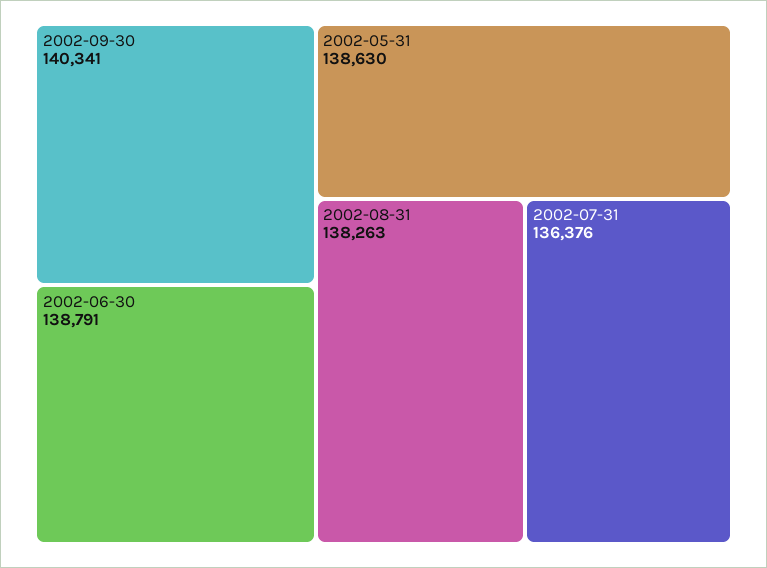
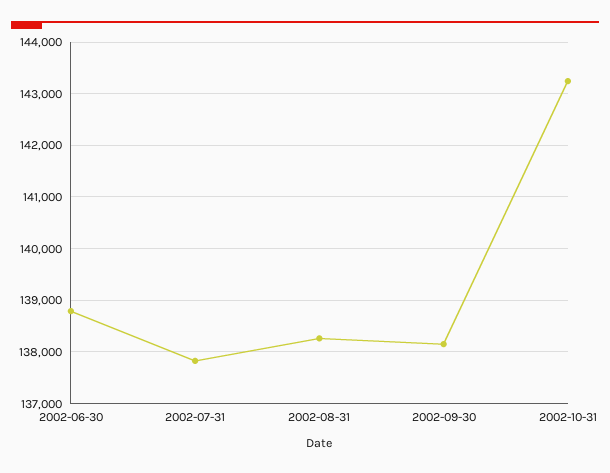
2002-09-30: 140341 -> 138200
2002-05-31: 138630 -> none
2002-07-31: 136376 -> 137800
2002-10-31: none -> 143200

